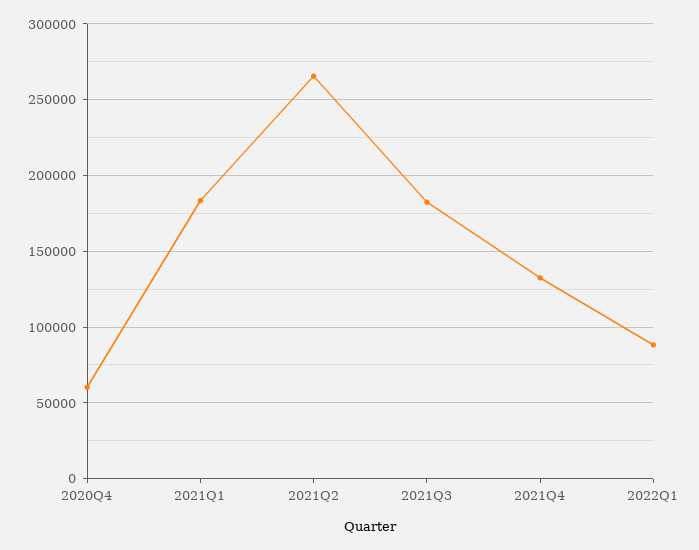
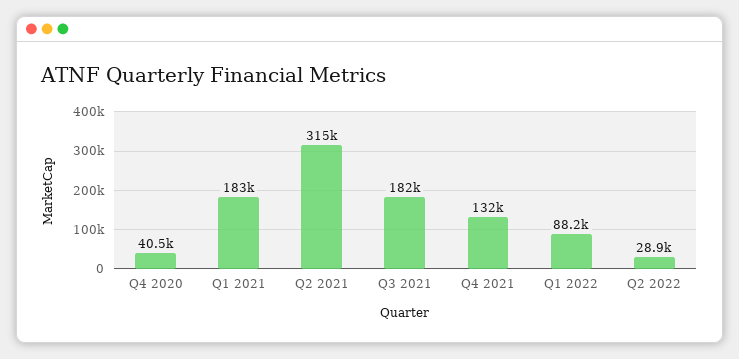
2020Q4: 60000 -> 40500
2021Q2: 265000 -> 315000
Q2 2022: none -> 28900

